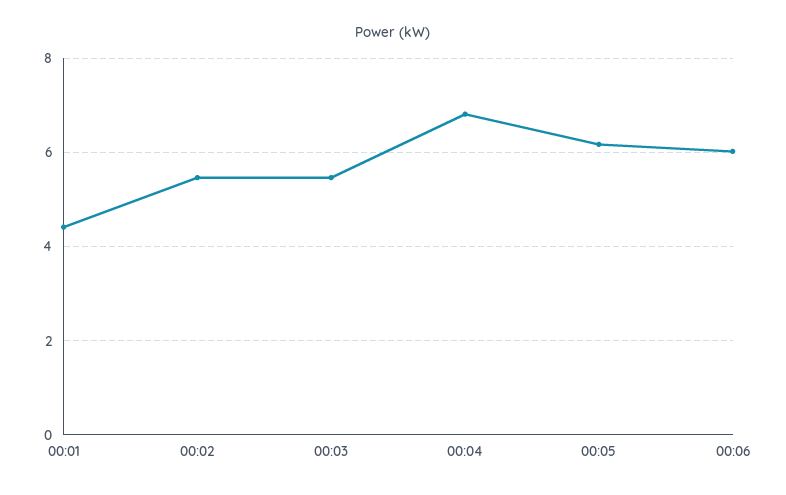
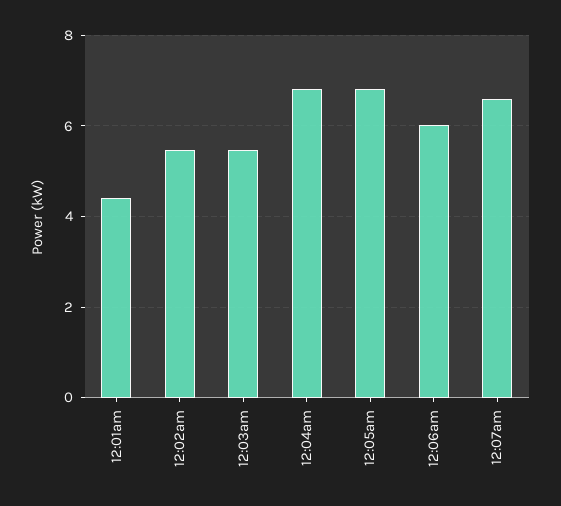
00:05: 6.2 -> 6.8
12:07am: none -> 6.6

